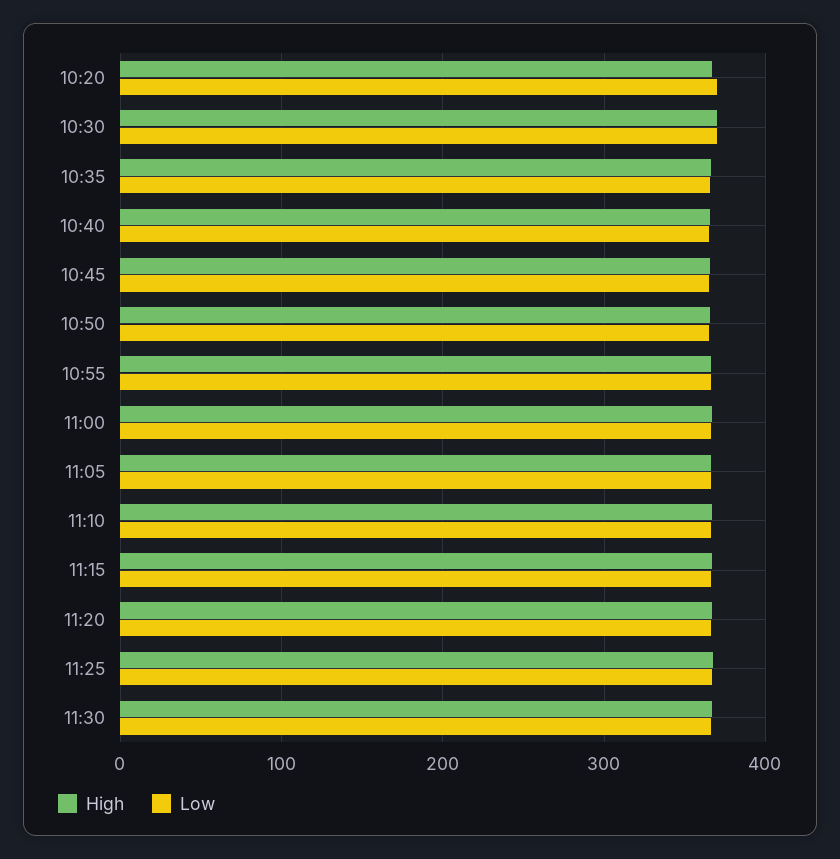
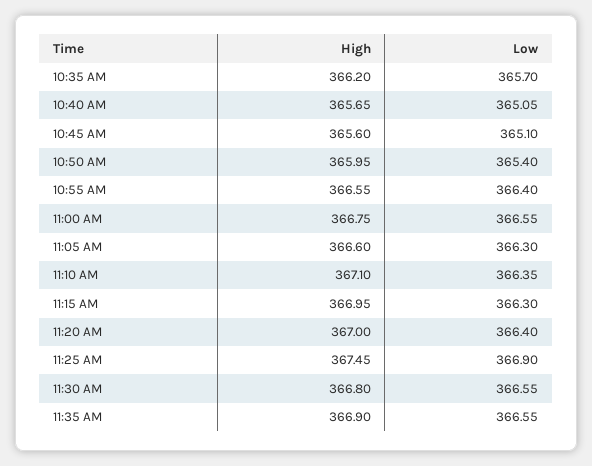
High, 10:20: 370 -> none
Low, 10:20: 370 -> none
High, 10:30: 370 -> none
Low, 10:30: 370 -> none
High, 11:35 AM: none -> 366.9
Low, 11:35 AM: none -> 366.55

